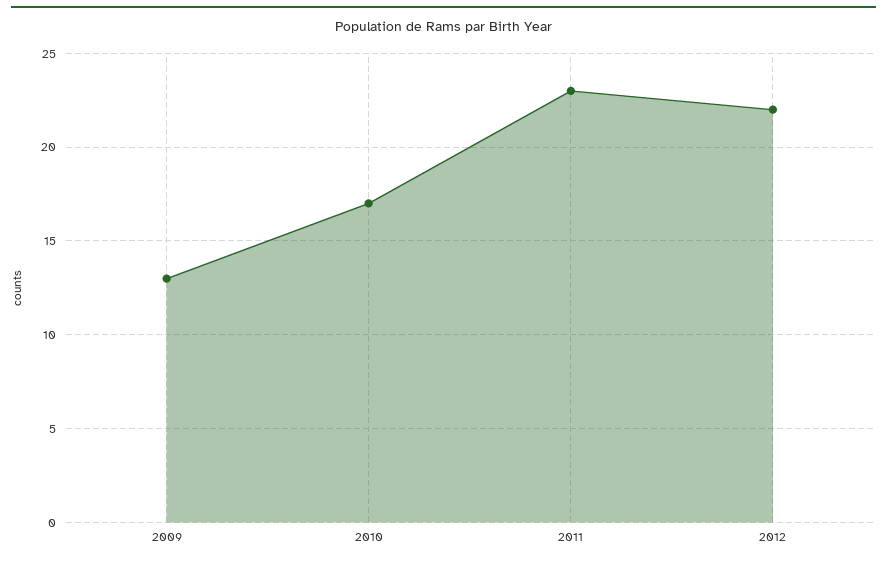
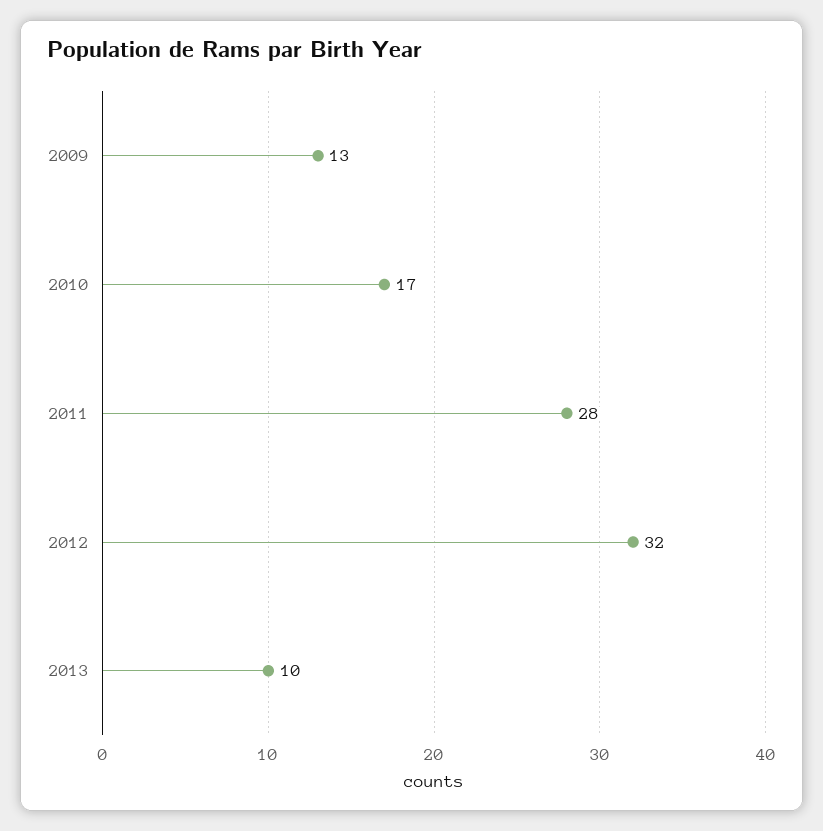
2011: 23 -> 28
2012: 22 -> 32
2013: none -> 10

